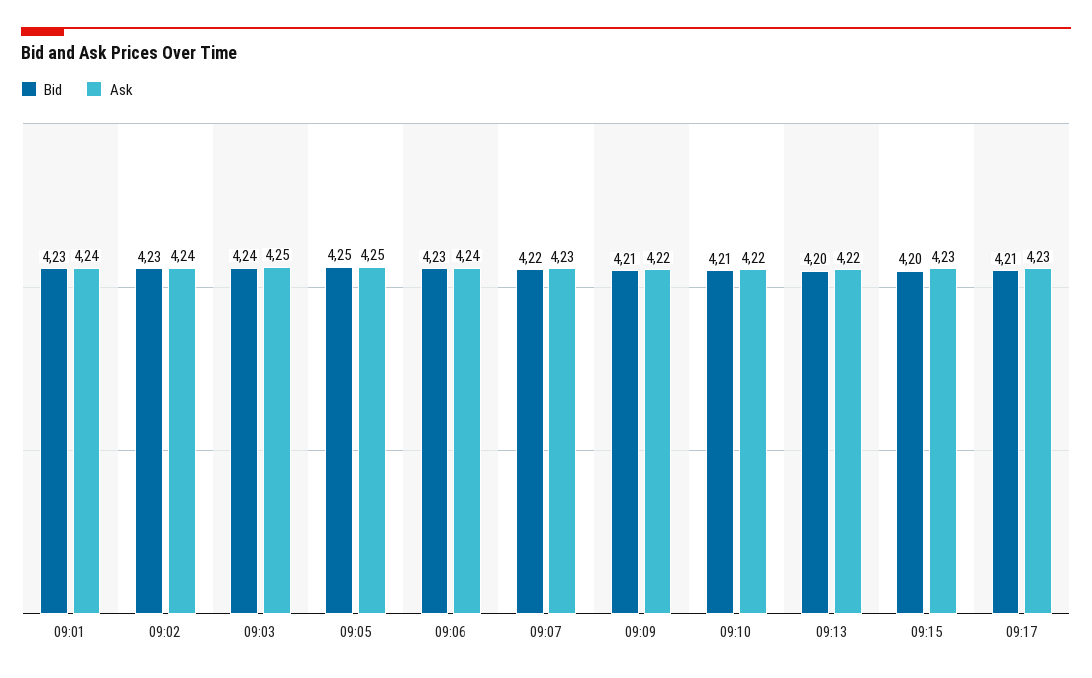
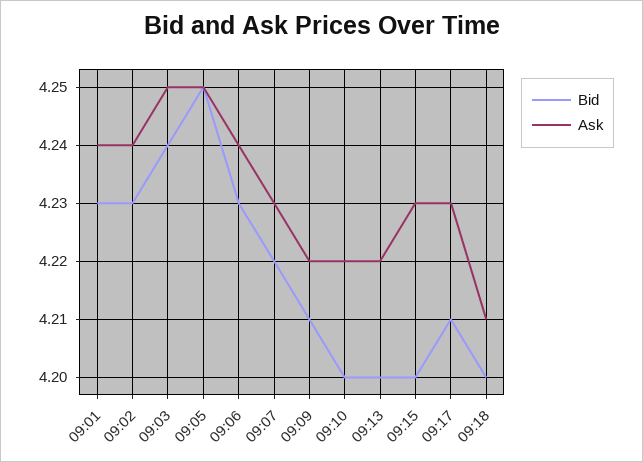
Bid, 09:10: 4.21 -> 4.2
Bid, 09:18: none -> 4.2
Ask, 09:18: none -> 4.21

